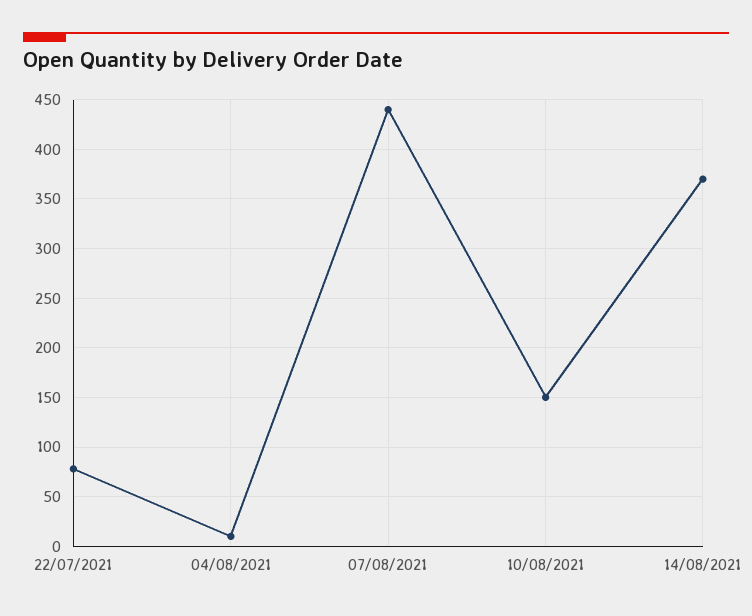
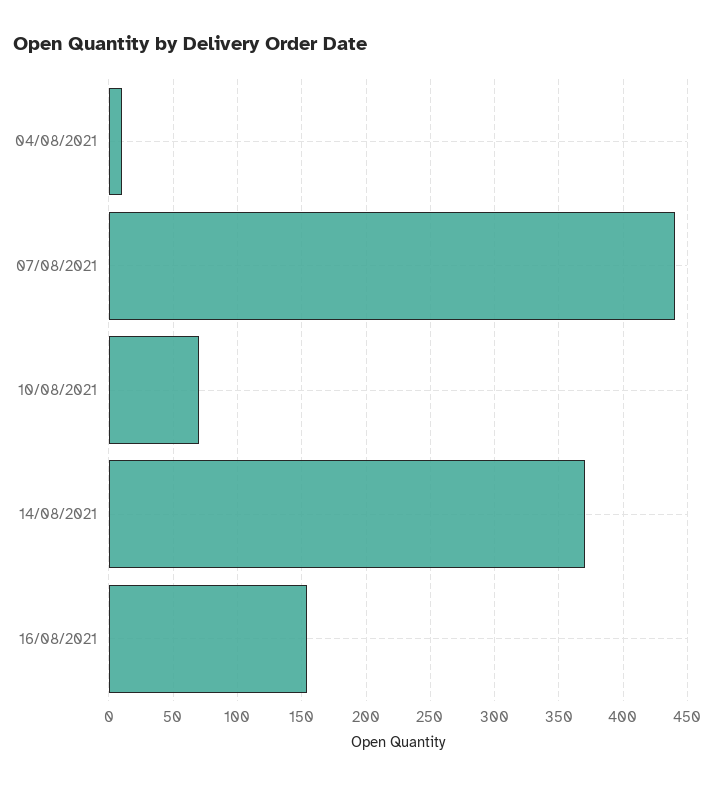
22/07/2021: 80 -> none
10/08/2021: 150 -> 70
16/08/2021: none -> 155

